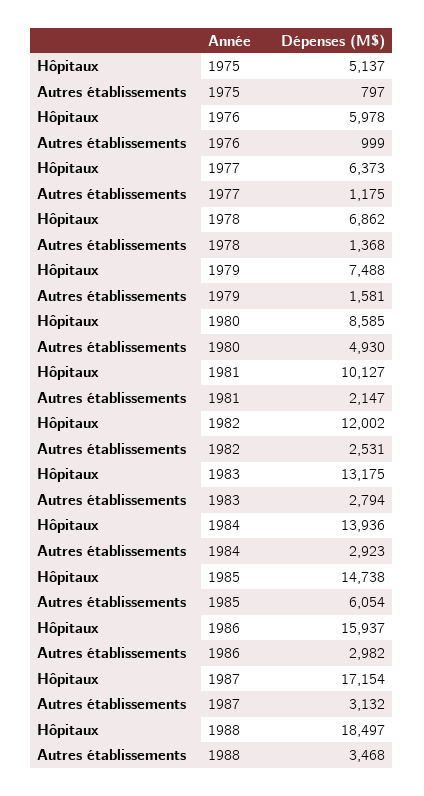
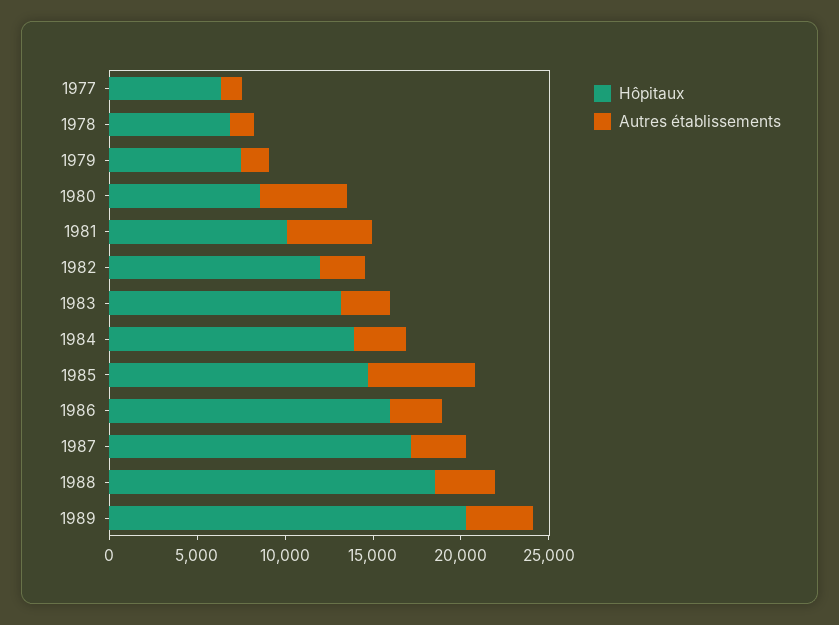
Hôpitaux, 1975: 5137 -> none
Autres établissements, 1975: 797 -> none
Hôpitaux, 1976: 5978 -> none
Autres établissements, 1976: 999 -> none
Autres établissements, 1981: 2147 -> 5000
Hôpitaux, 1989: none -> 20000
Autres établissements, 1989: none -> 4000

